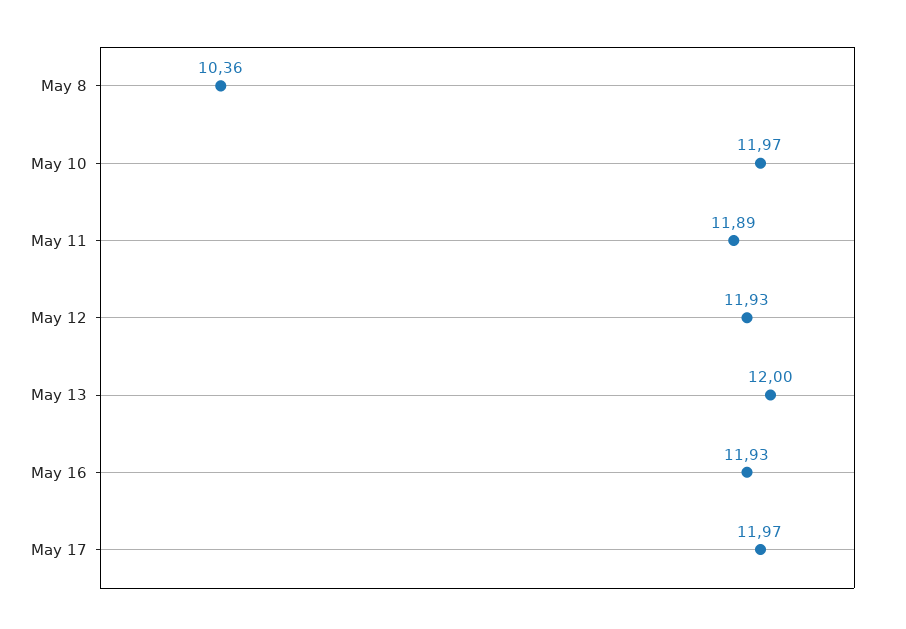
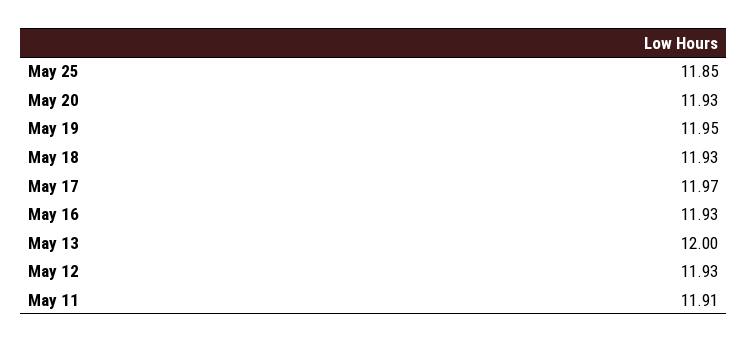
May 8: 10.36 -> none
May 10: 11.97 -> none
May 11: 11.89 -> 11.91
May 25: none -> 11.85
May 20: none -> 11.93
May 19: none -> 11.95
May 18: none -> 11.93

